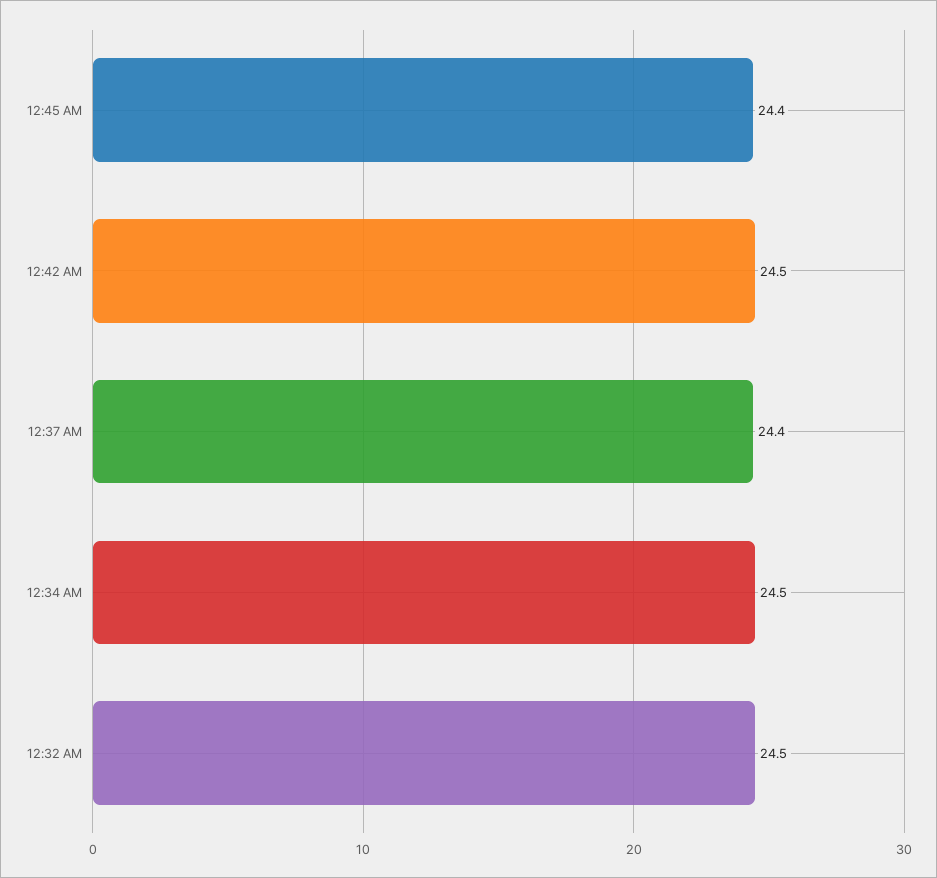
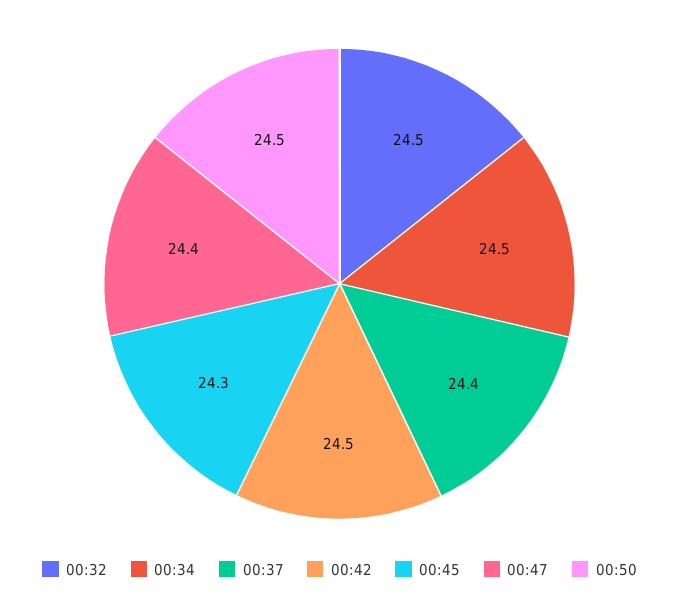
12:45 AM: 24.4 -> 24.3
00:47: none -> 24.4
00:50: none -> 24.5

